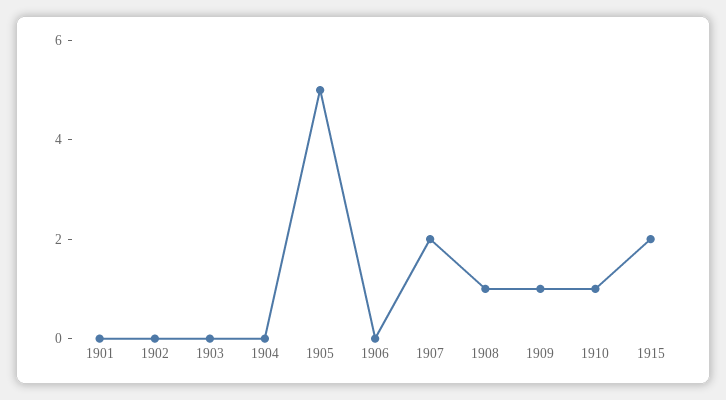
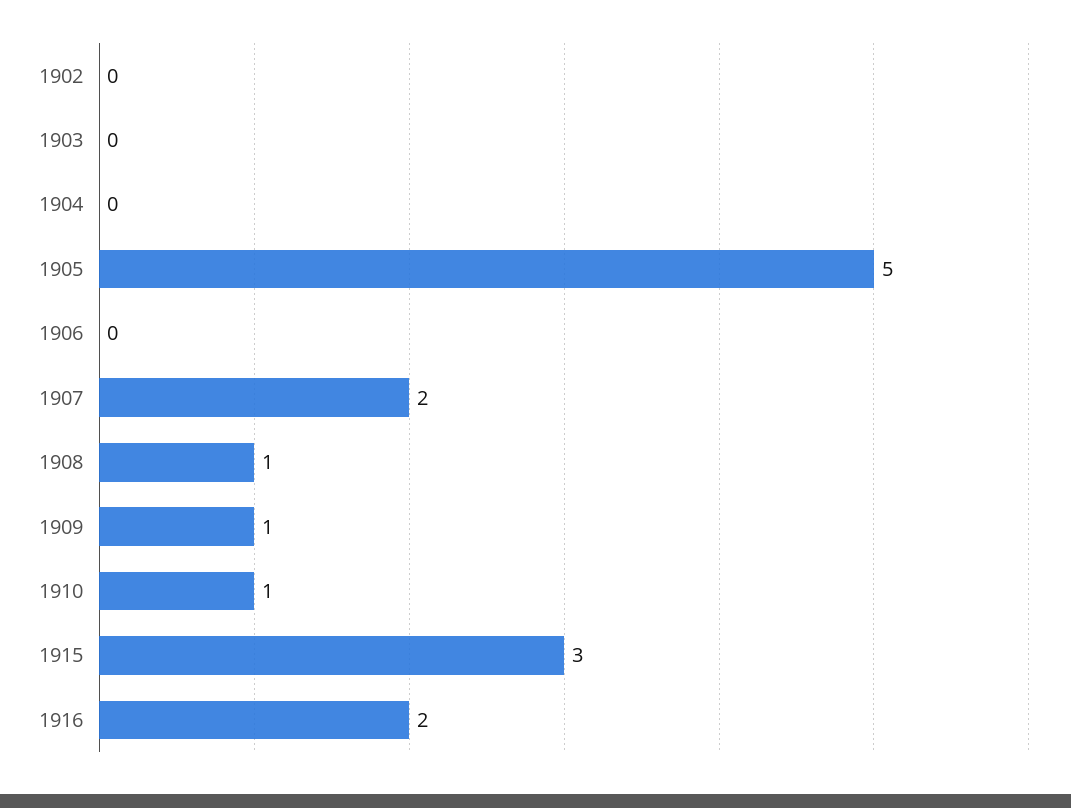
1901: 0 -> none
1915: 2 -> 3
1916: none -> 2

